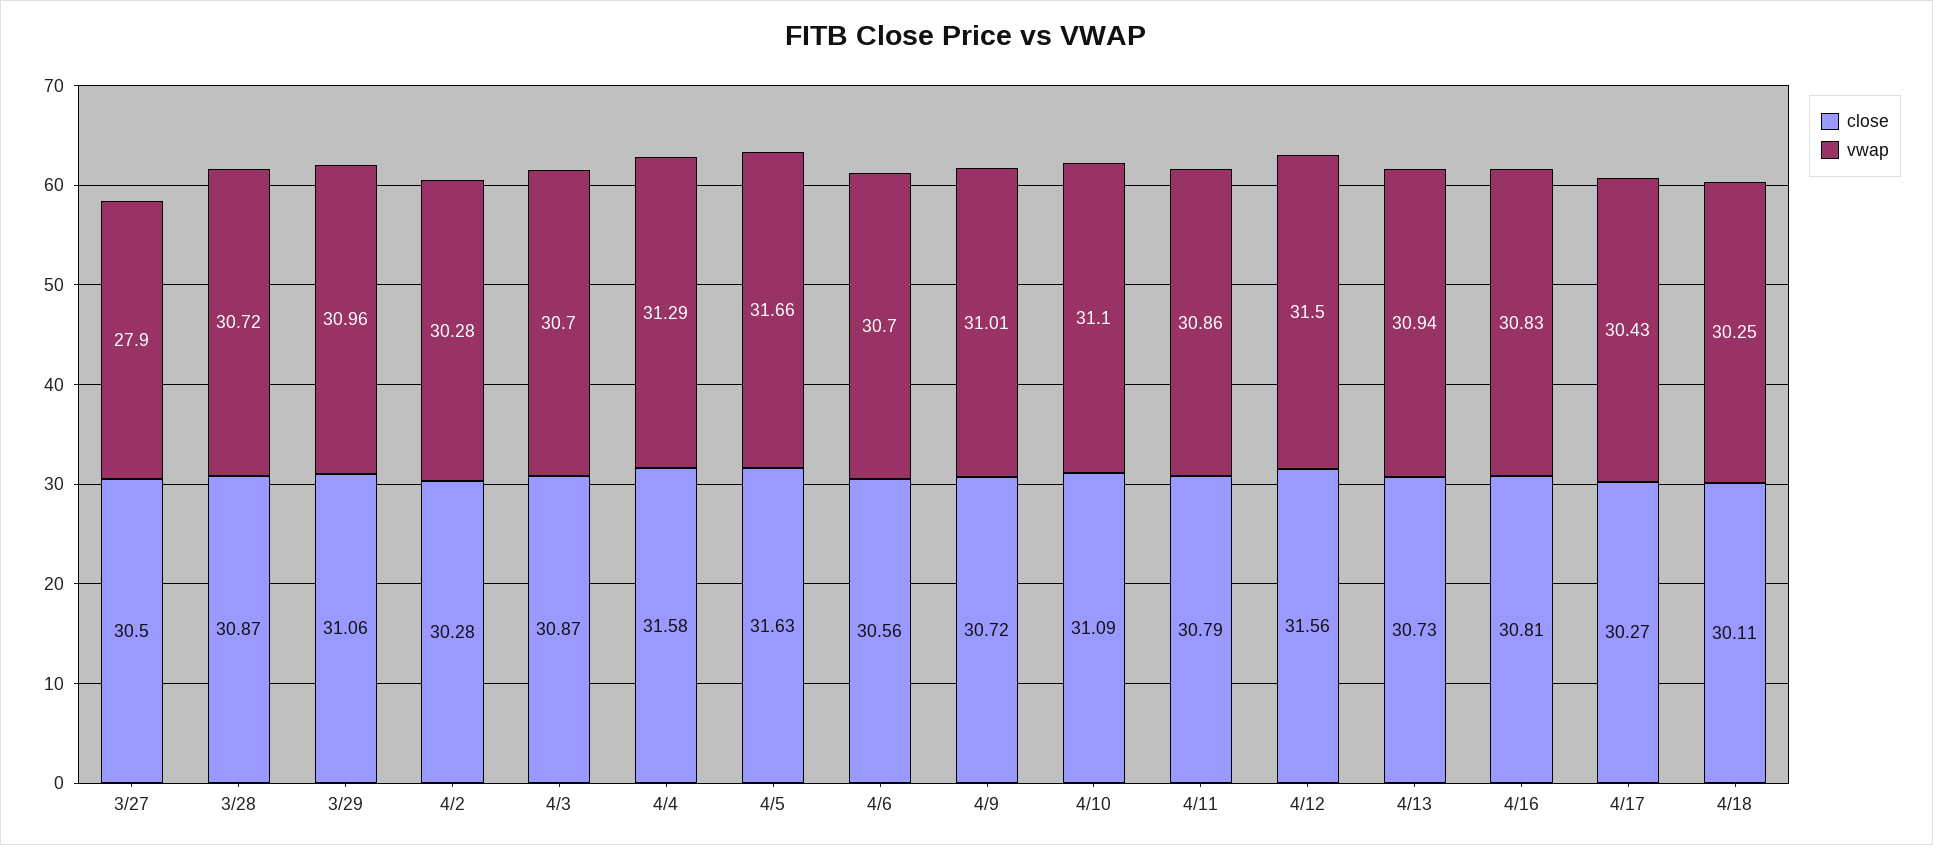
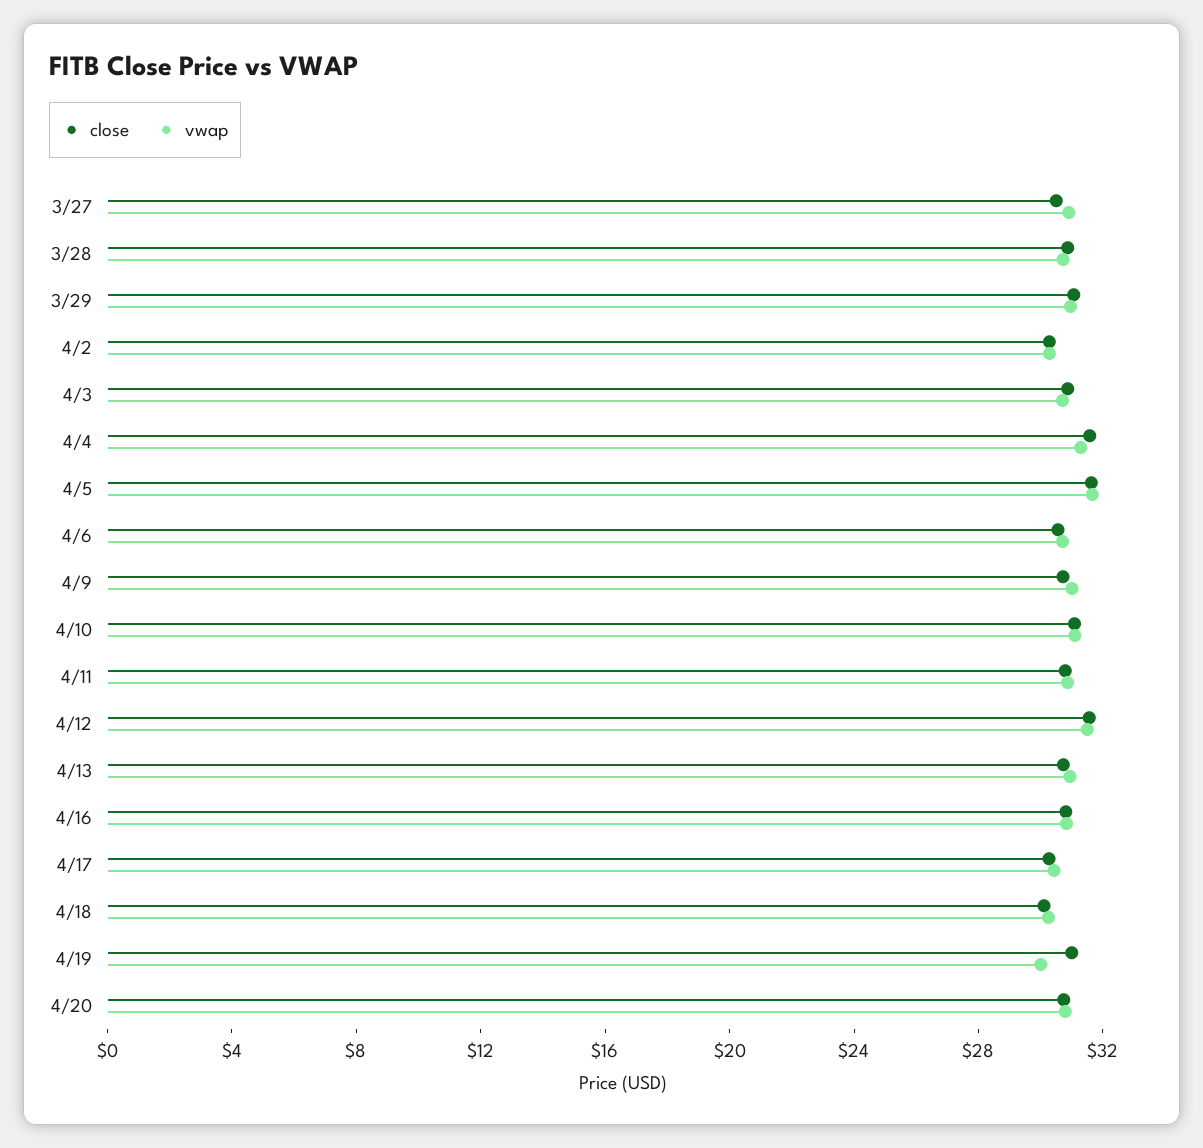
vwap, 3/27: 27.9 -> 31
close, 4/19: none -> 31
vwap, 4/19: none -> 30
close, 4/20: none -> 31
vwap, 4/20: none -> 31

